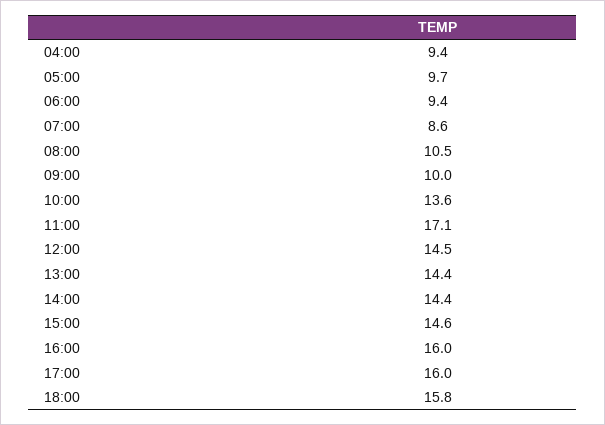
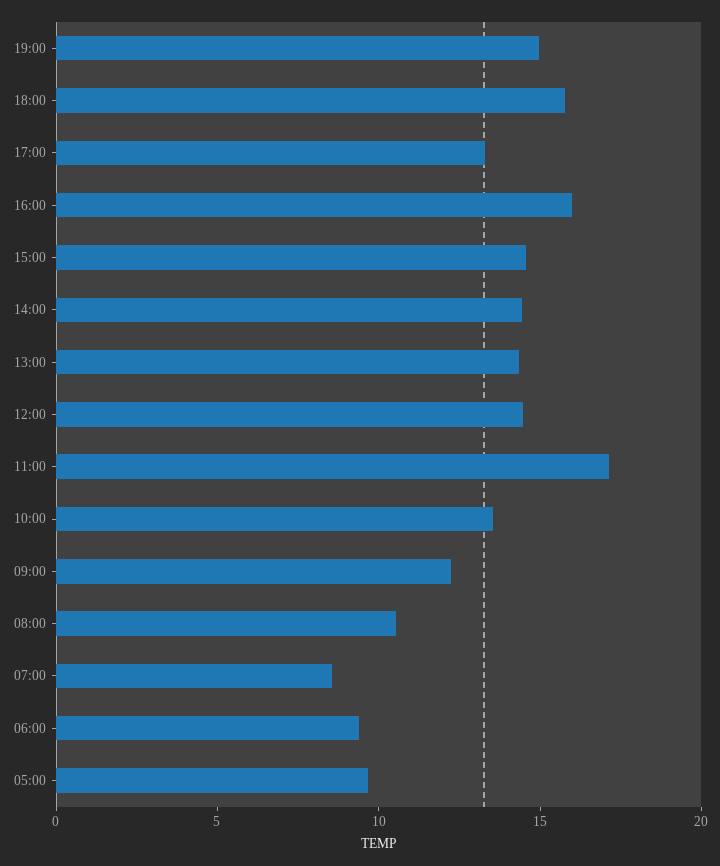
04:00: 9.4 -> none
09:00: 10 -> 12
17:00: 16 -> 13
19:00: none -> 15

